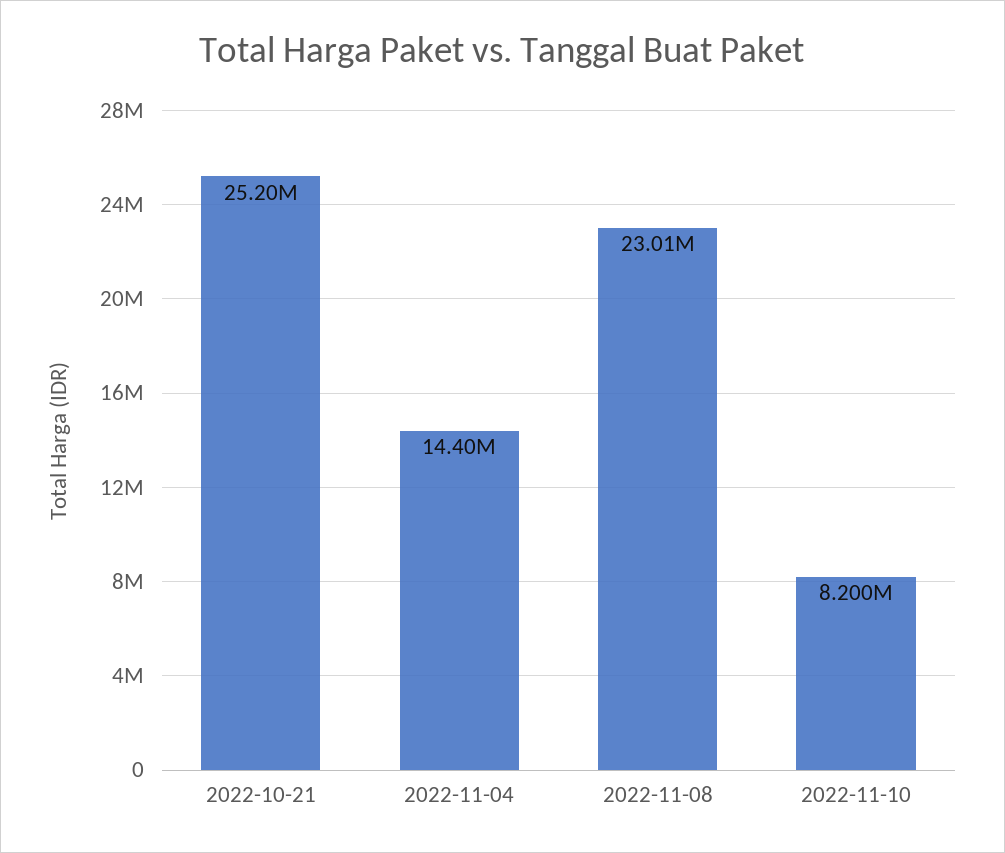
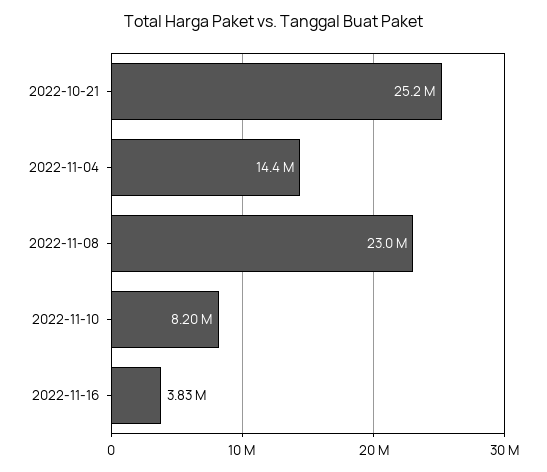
2022-11-16: none -> 3830000

